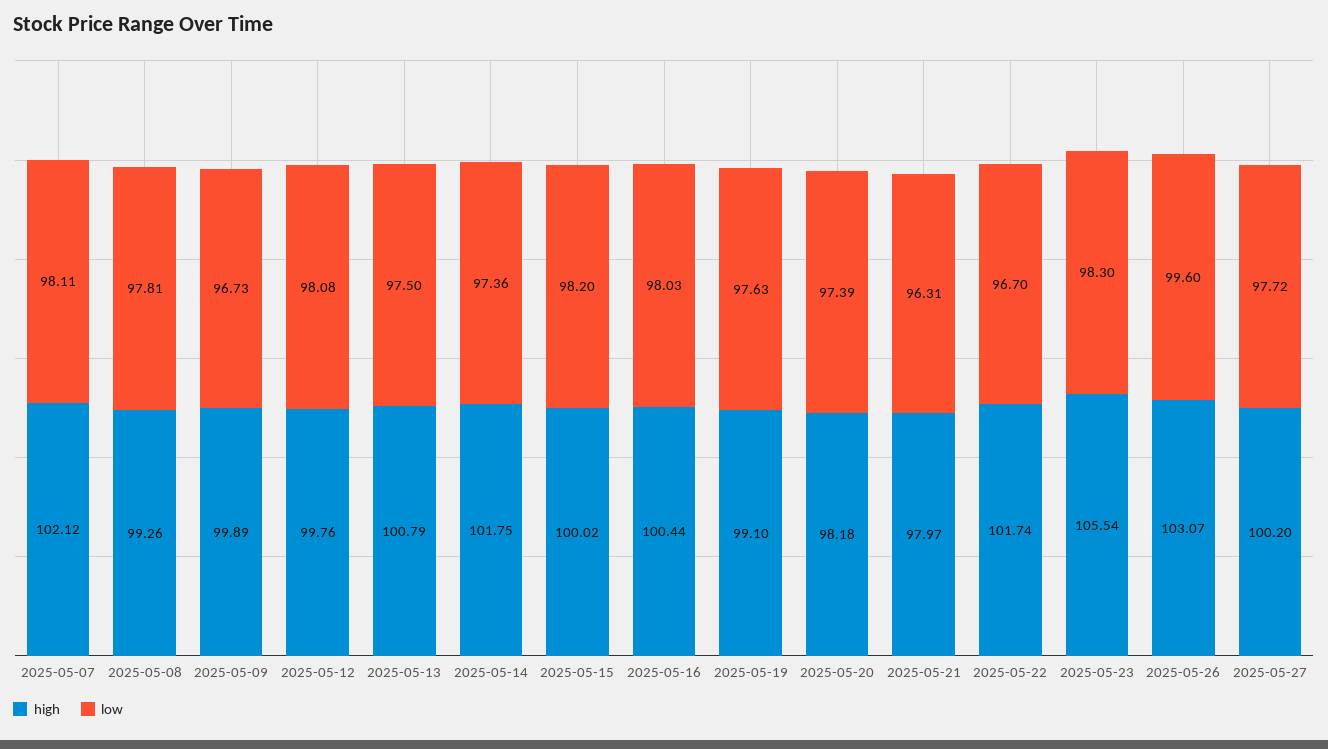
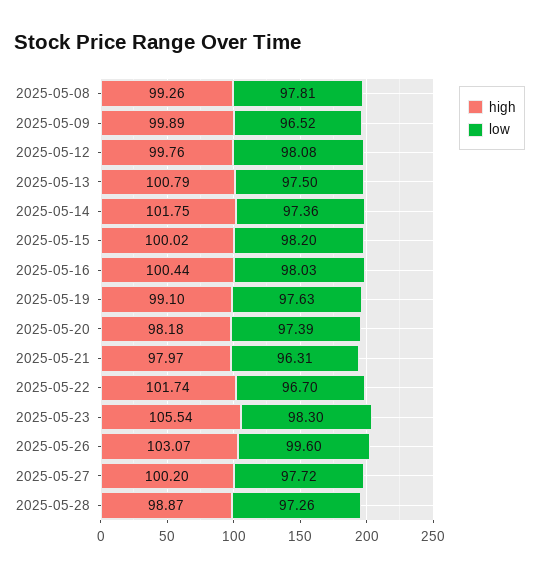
high, 2025-05-07: 102.12 -> none
low, 2025-05-07: 98.11 -> none
low, 2025-05-09: 96.73 -> 96.52
high, 2025-05-28: none -> 98.87
low, 2025-05-28: none -> 97.26

